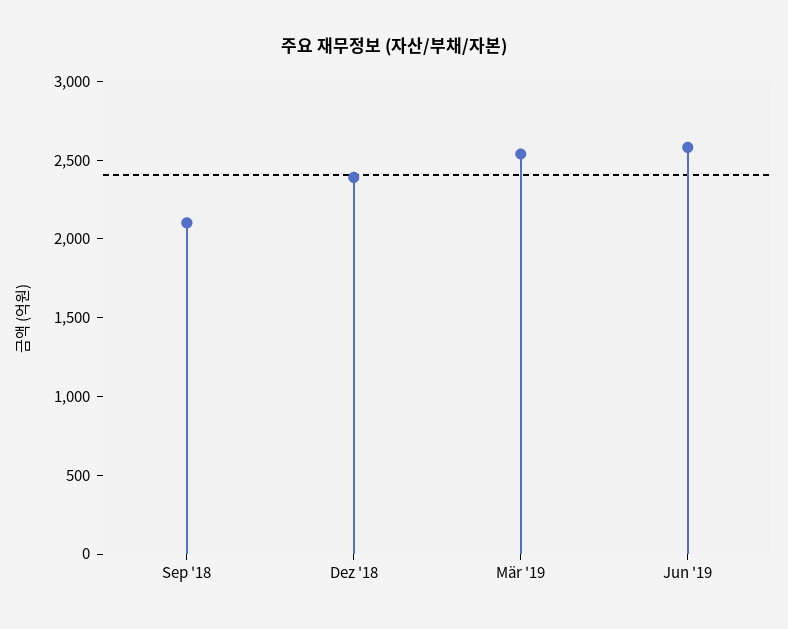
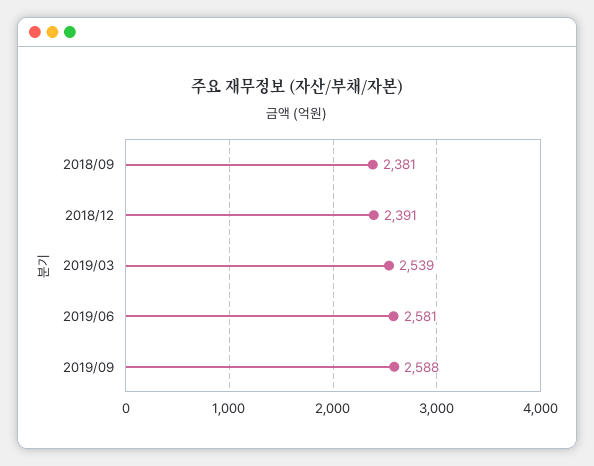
Sep '18: 2100 -> 2381
2019/09: none -> 2588

